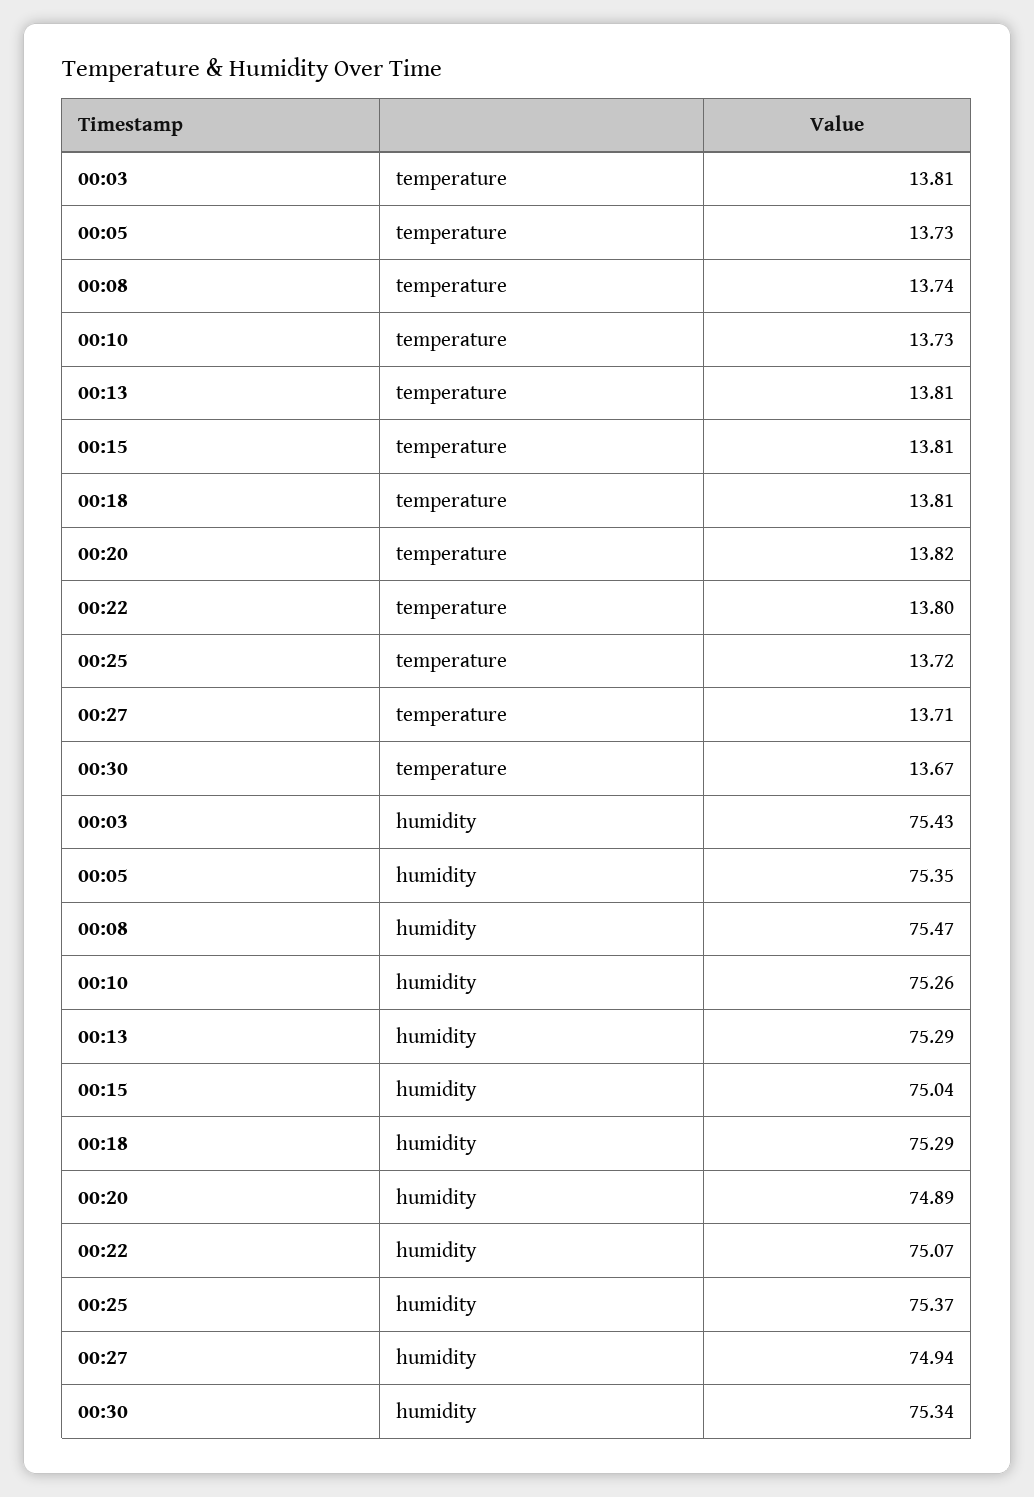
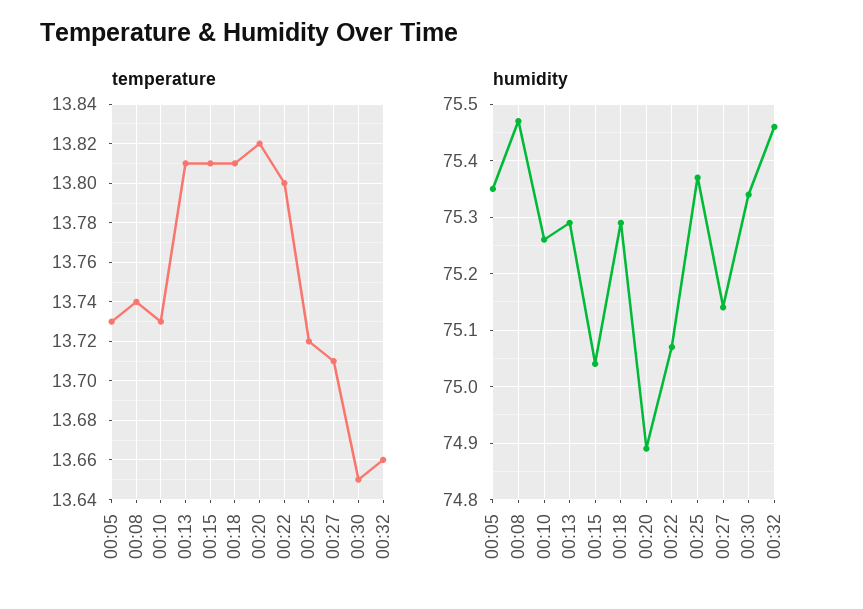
temperature, 00:03: 13.81 -> none
temperature, 00:30: 13.67 -> 13.65
humidity, 00:03: 75.43 -> none
humidity, 00:27: 74.94 -> 75.15
temperature, 00:32: none -> 13.66
humidity, 00:32: none -> 75.45

